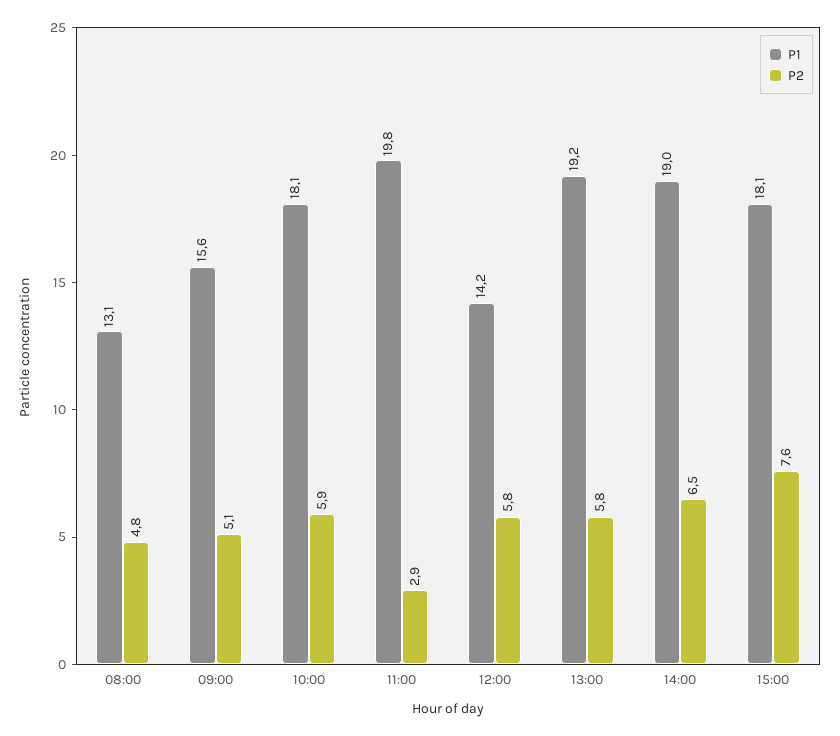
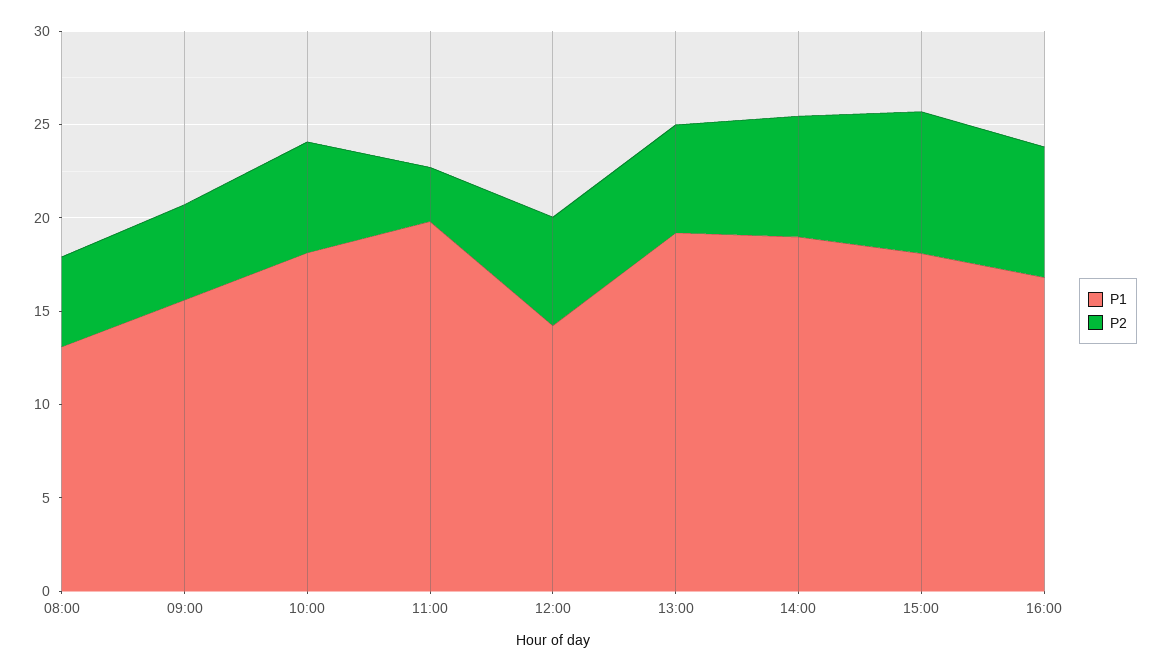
P1, 16:00: none -> 17
P2, 16:00: none -> 7

